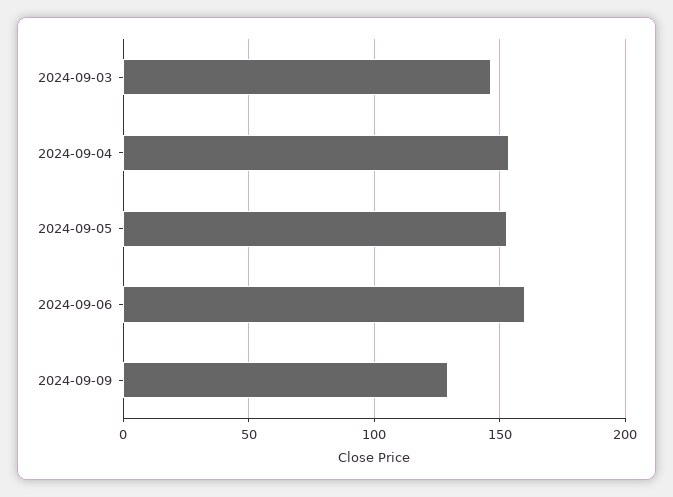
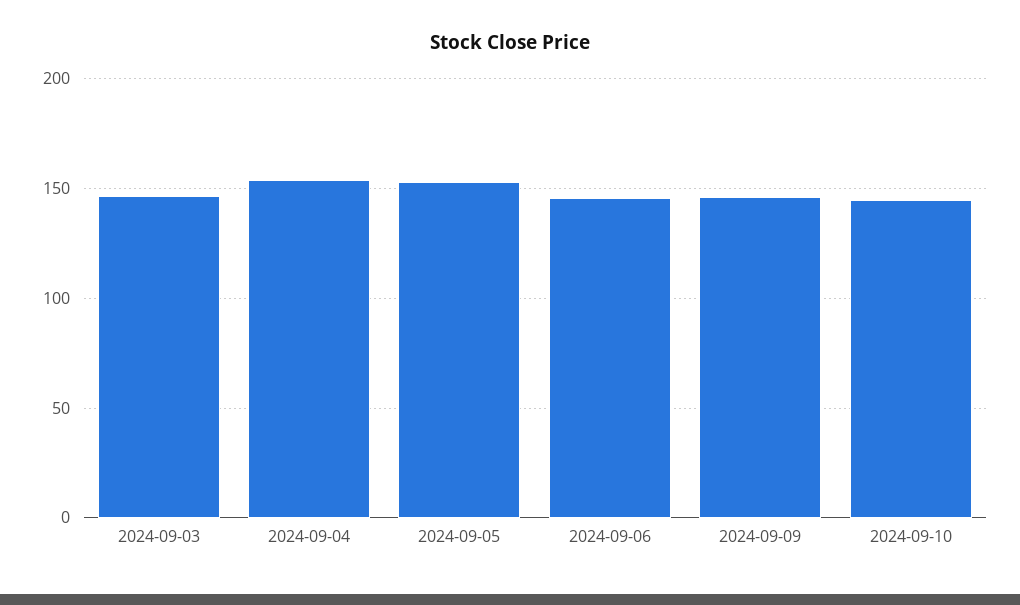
2024-09-06: 160 -> 145
2024-09-09: 130 -> 145
2024-09-10: none -> 145

